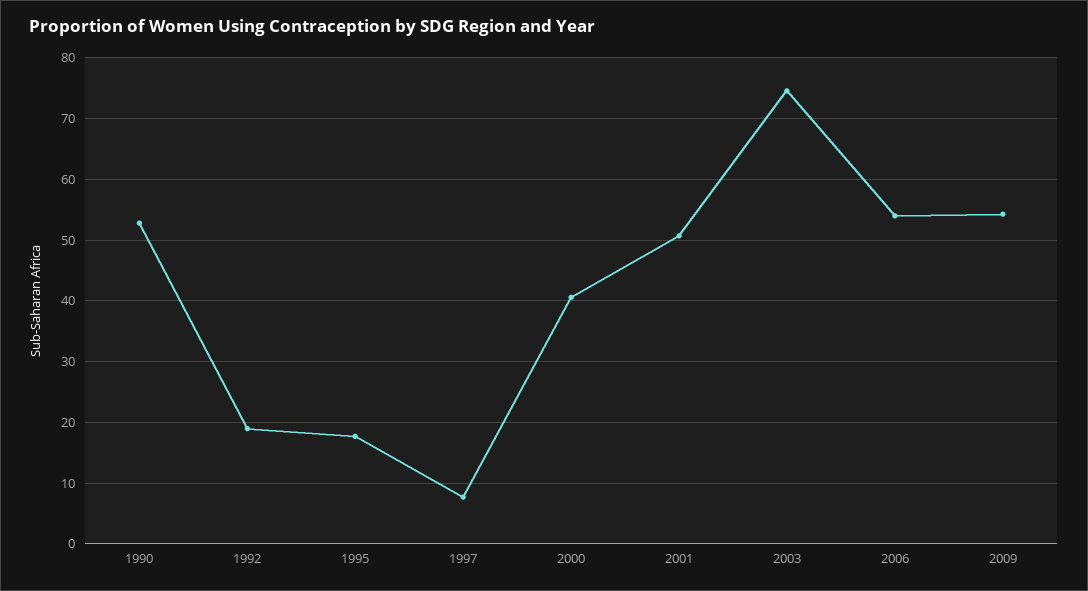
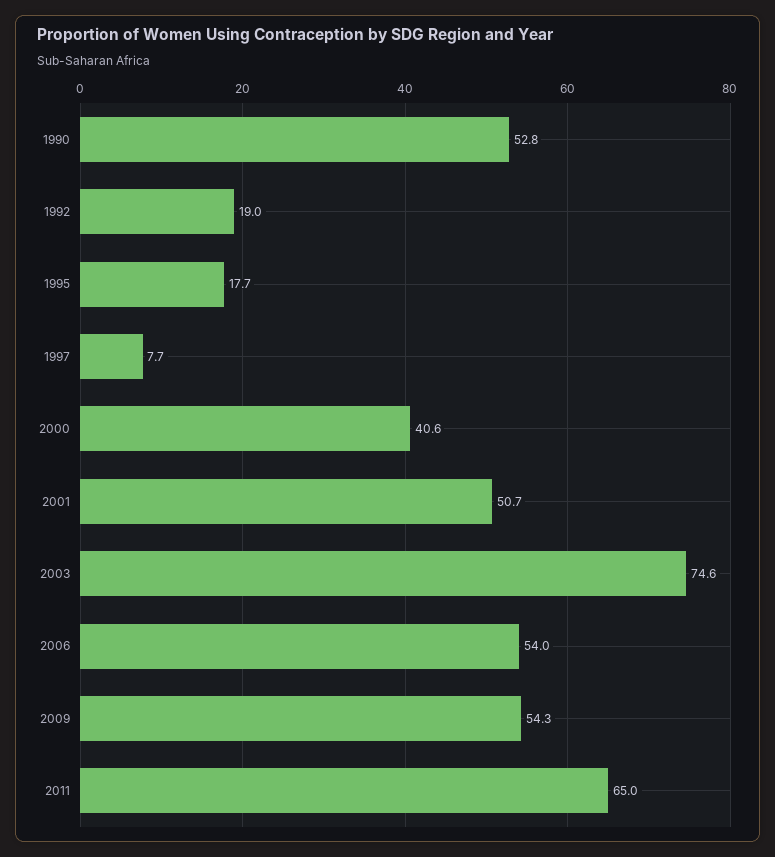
2011: none -> 65

